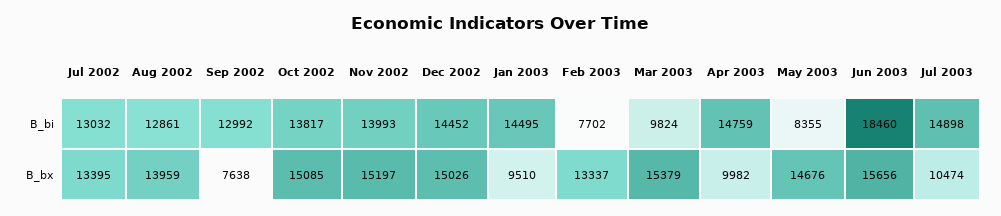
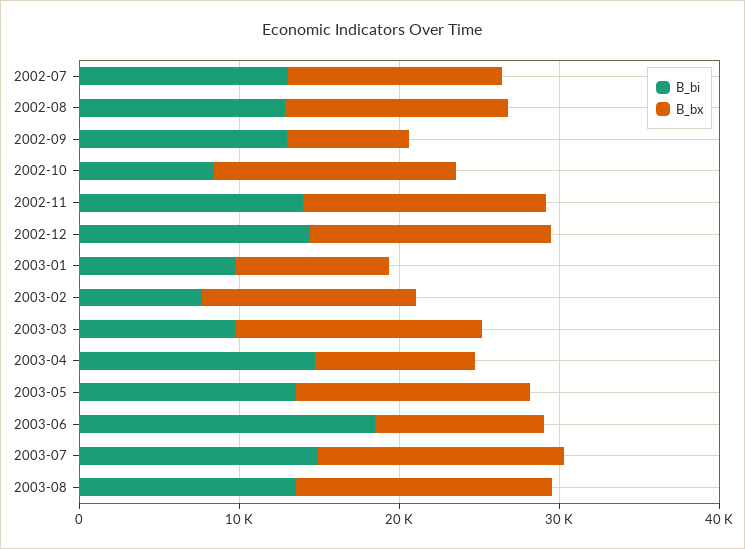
B_bi, Oct 2002: 13817 -> 8000
B_bi, Jan 2003: 14495 -> 10000
B_bi, May 2003: 8355 -> 14000
B_bx, Jun 2003: 15656 -> 10000
B_bx, Jul 2003: 10474 -> 16000
B_bi, 2003-08: none -> 14000
B_bx, 2003-08: none -> 16000

